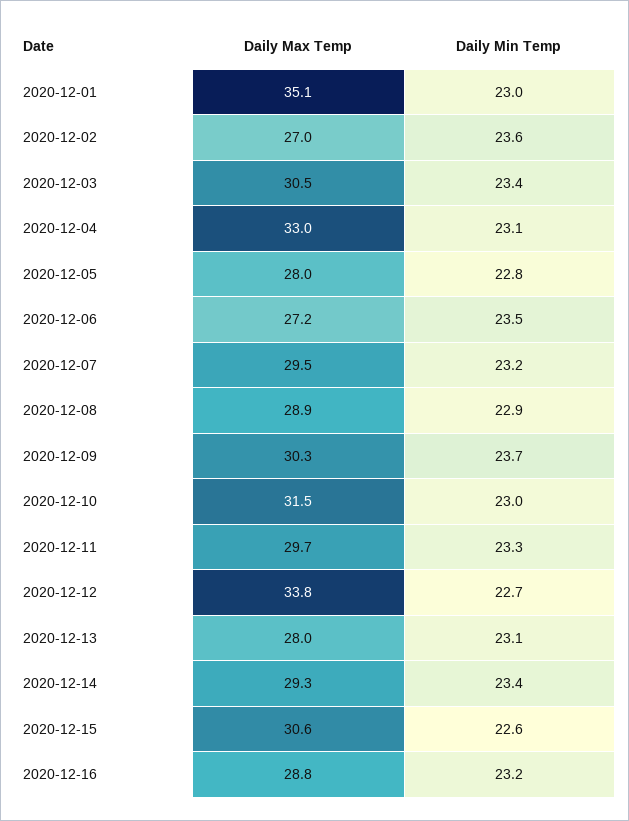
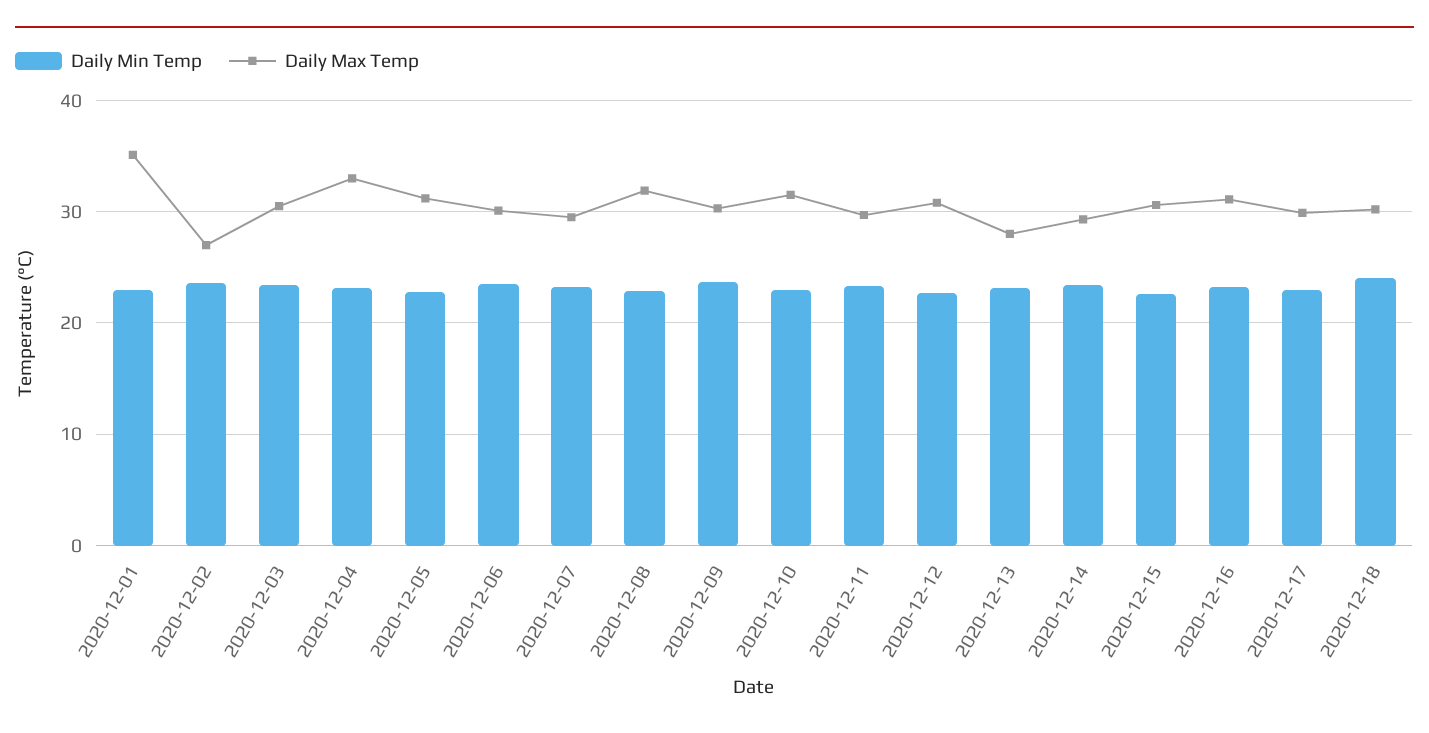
Daily Max Temp, 2020-12-05: 28 -> 31
Daily Max Temp, 2020-12-06: 27.2 -> 30
Daily Max Temp, 2020-12-08: 28.9 -> 32
Daily Max Temp, 2020-12-12: 33.8 -> 31
Daily Max Temp, 2020-12-16: 28.8 -> 31
Daily Min Temp, 2020-12-17: none -> 23
Daily Max Temp, 2020-12-17: none -> 30
Daily Min Temp, 2020-12-18: none -> 24
Daily Max Temp, 2020-12-18: none -> 30

